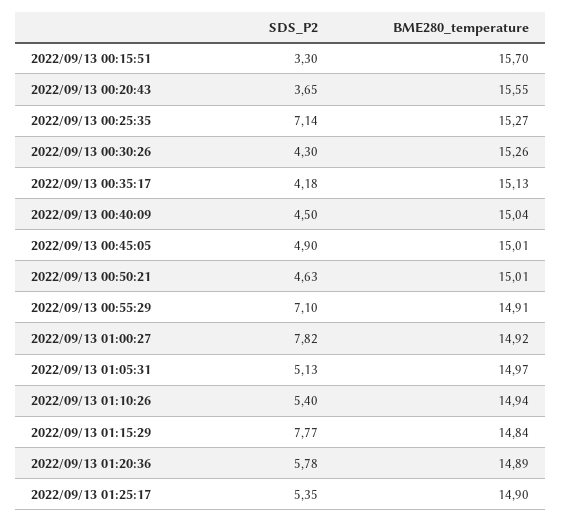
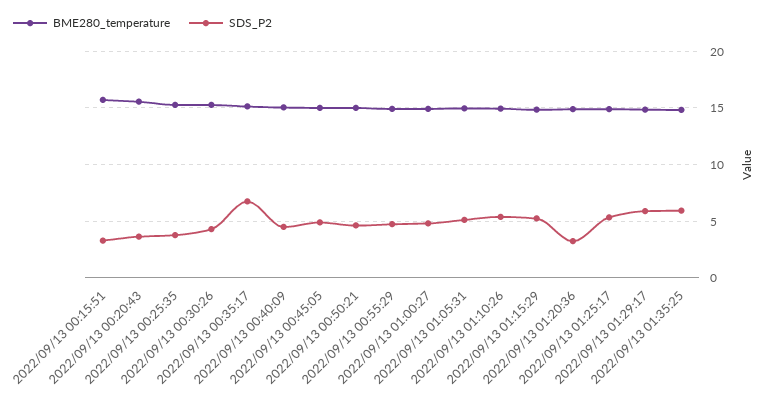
SDS_P2, 2022/09/13 00:25:35: 7.14 -> 4
SDS_P2, 2022/09/13 00:35:17: 4.18 -> 7
SDS_P2, 2022/09/13 00:55:29: 7.1 -> 5
SDS_P2, 2022/09/13 01:00:27: 7.82 -> 5
SDS_P2, 2022/09/13 01:15:29: 7.77 -> 5
SDS_P2, 2022/09/13 01:20:36: 5.78 -> 3
BME280_temperature, 2022/09/13 01:29:17: none -> 15
SDS_P2, 2022/09/13 01:29:17: none -> 6
BME280_temperature, 2022/09/13 01:35:25: none -> 15
SDS_P2, 2022/09/13 01:35:25: none -> 6

